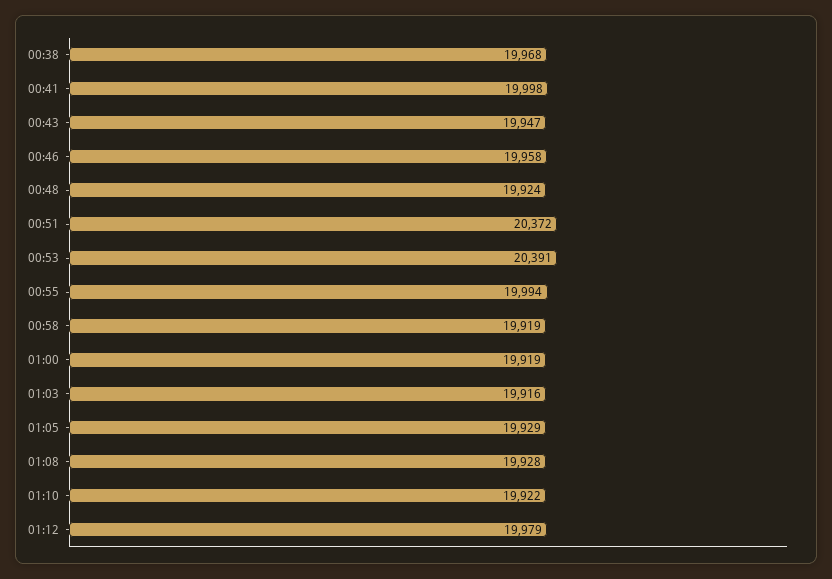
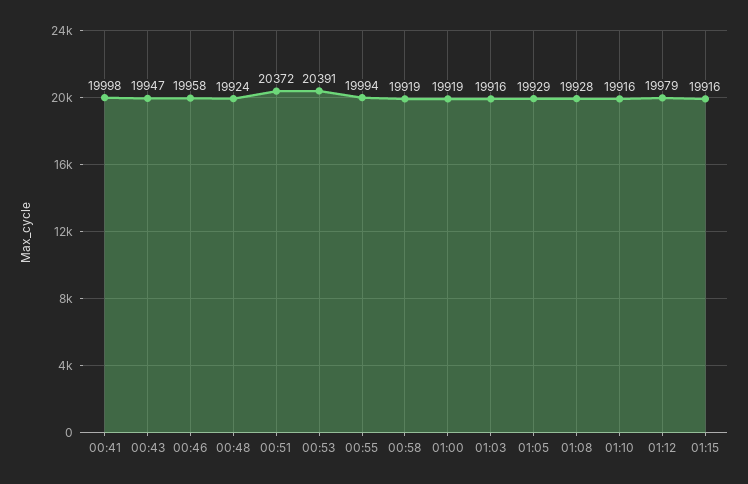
00:38: 19968 -> none
01:10: 19922 -> 19916
01:15: none -> 19916

